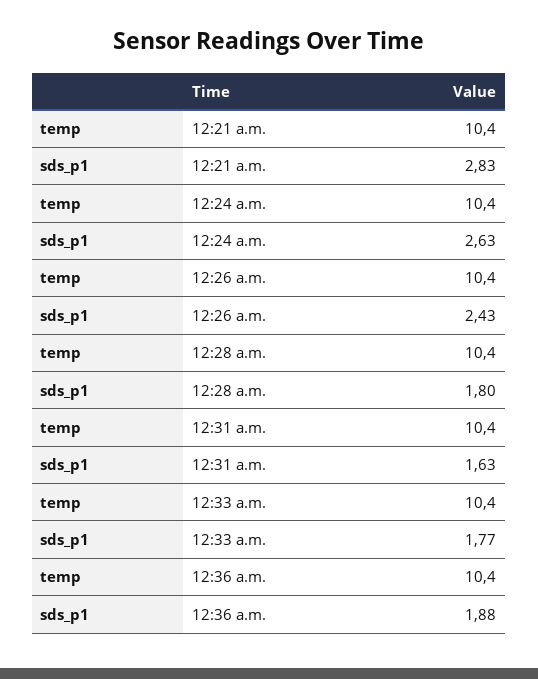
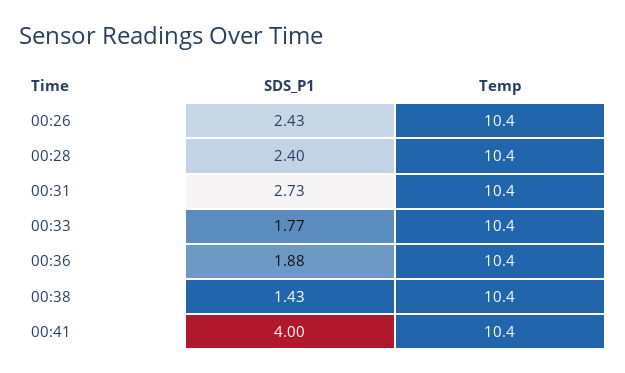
temp, 12:21 a.m.: 10.4 -> none
sds_p1, 12:21 a.m.: 2.83 -> none
temp, 12:24 a.m.: 10.4 -> none
sds_p1, 12:24 a.m.: 2.63 -> none
sds_p1, 12:28 a.m.: 1.8 -> 2.4
sds_p1, 12:31 a.m.: 1.63 -> 2.73
sds_p1, 00:38: none -> 1.43
temp, 00:38: none -> 10.4
sds_p1, 00:41: none -> 4
temp, 00:41: none -> 10.4

